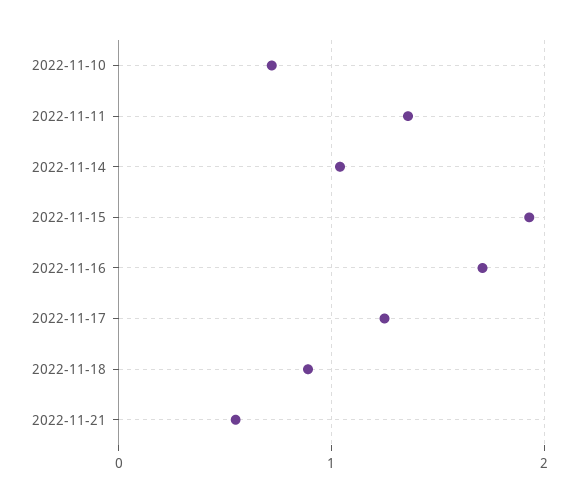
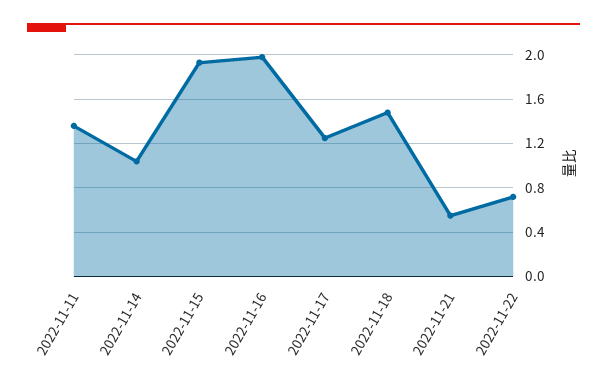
2022-11-10: 0.7 -> none
2022-11-16: 1.7 -> 2
2022-11-18: 0.9 -> 1.5
2022-11-22: none -> 0.7

